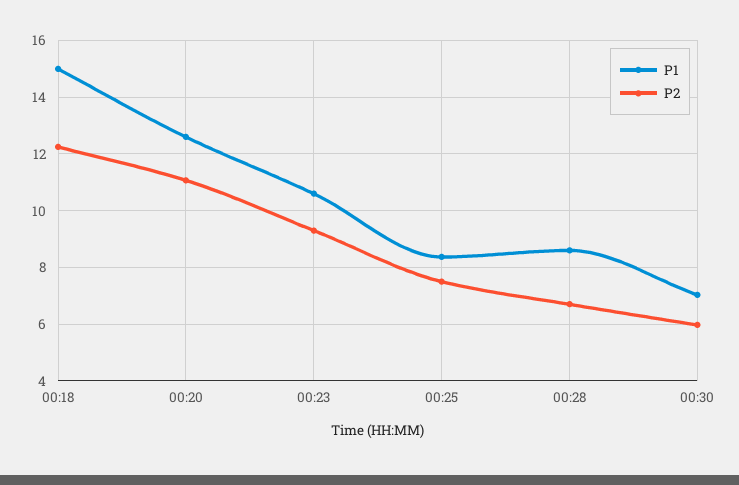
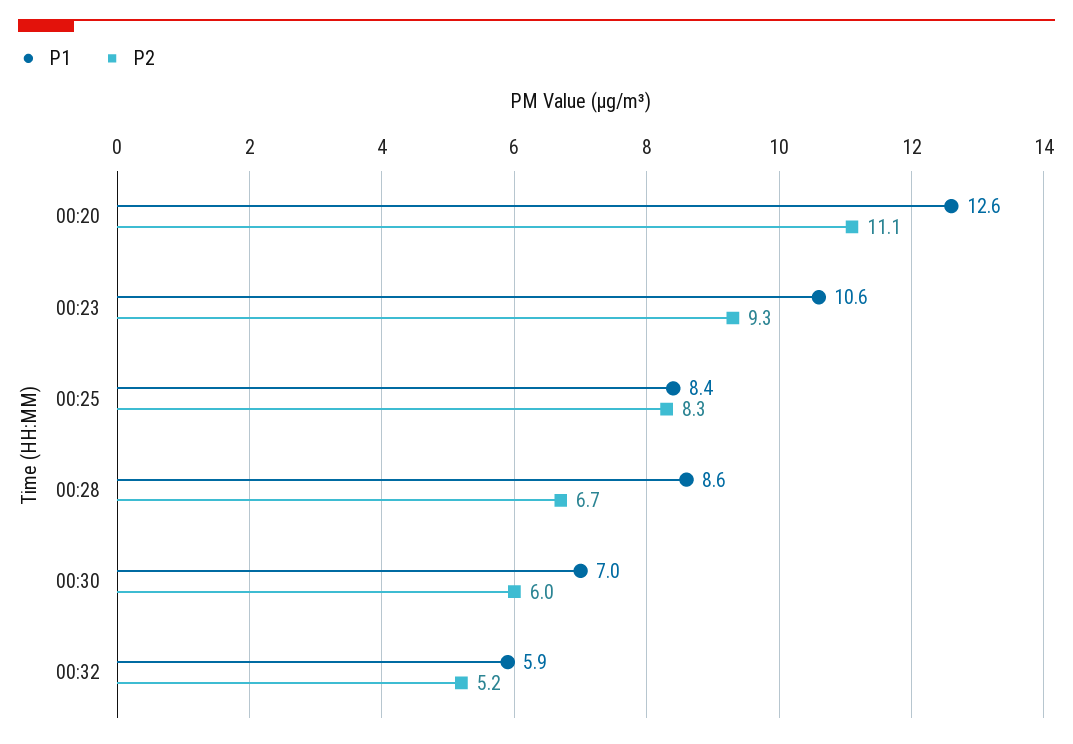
P1, 00:18: 15 -> none
P2, 00:18: 12.25 -> none
P2, 00:25: 7.5 -> 8.3
P1, 00:32: none -> 5.9
P2, 00:32: none -> 5.2

